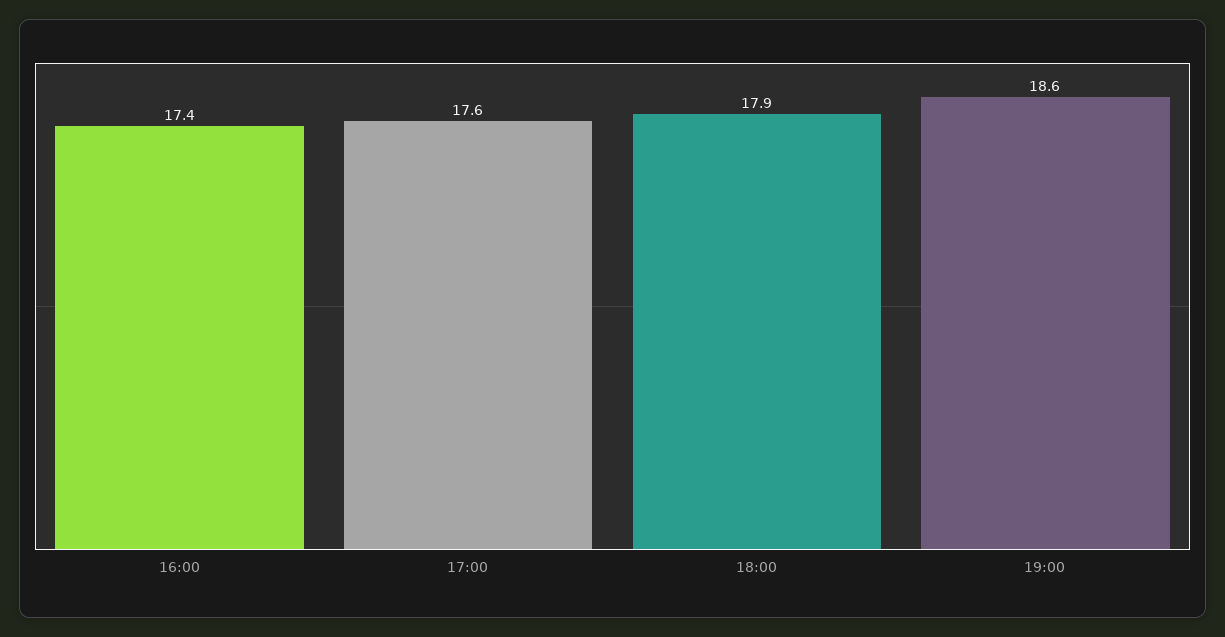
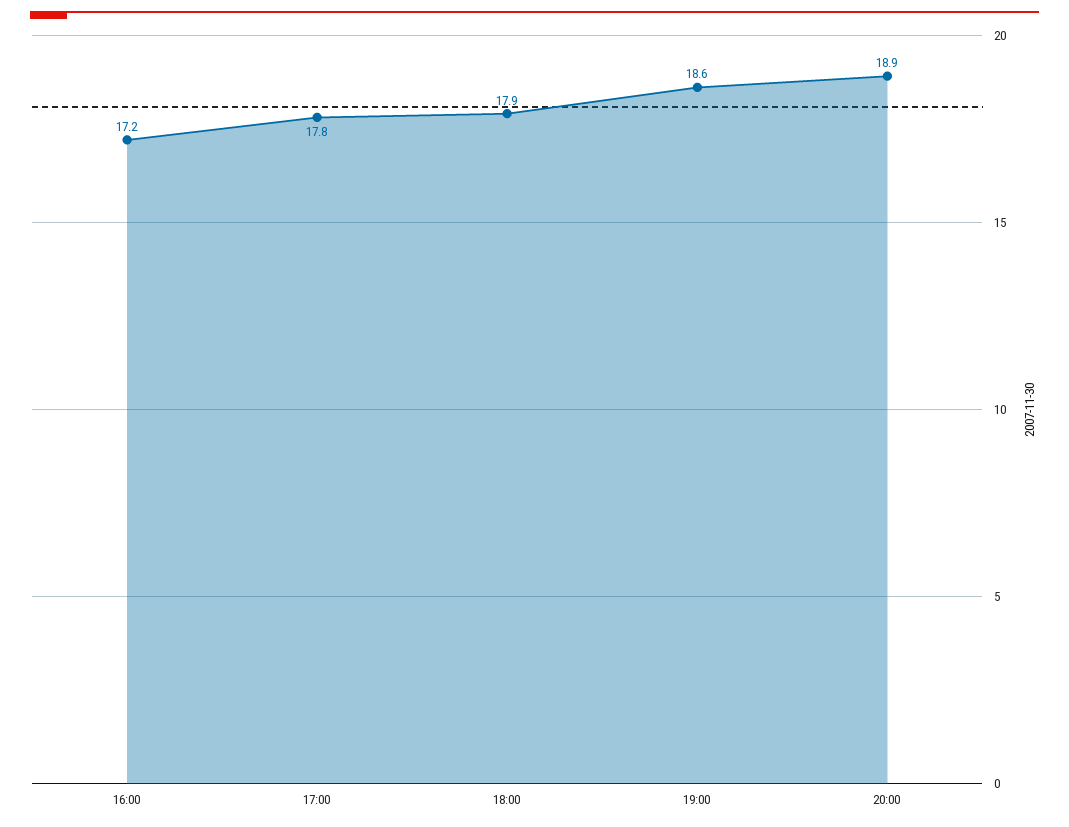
16:00: 17.4 -> 17.2
17:00: 17.6 -> 17.8
20:00: none -> 18.9

